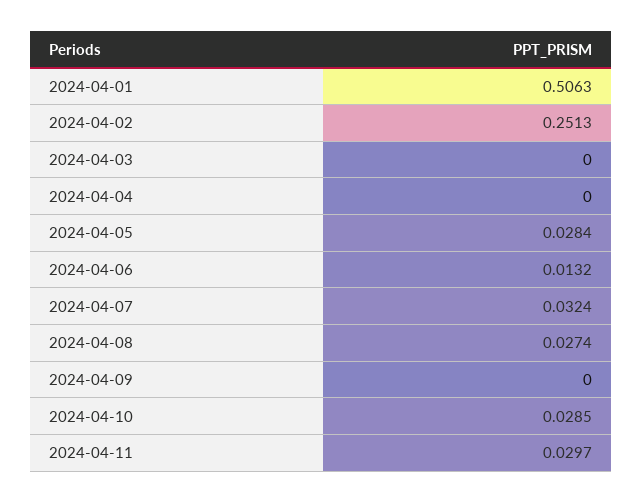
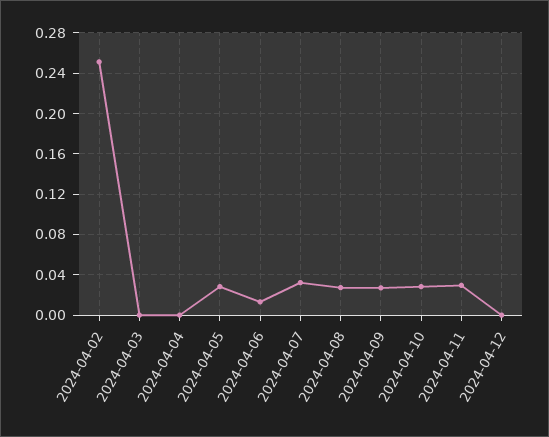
2024-04-01: 0.5063 -> none
2024-04-09: 0 -> 0.03
2024-04-12: none -> 0

